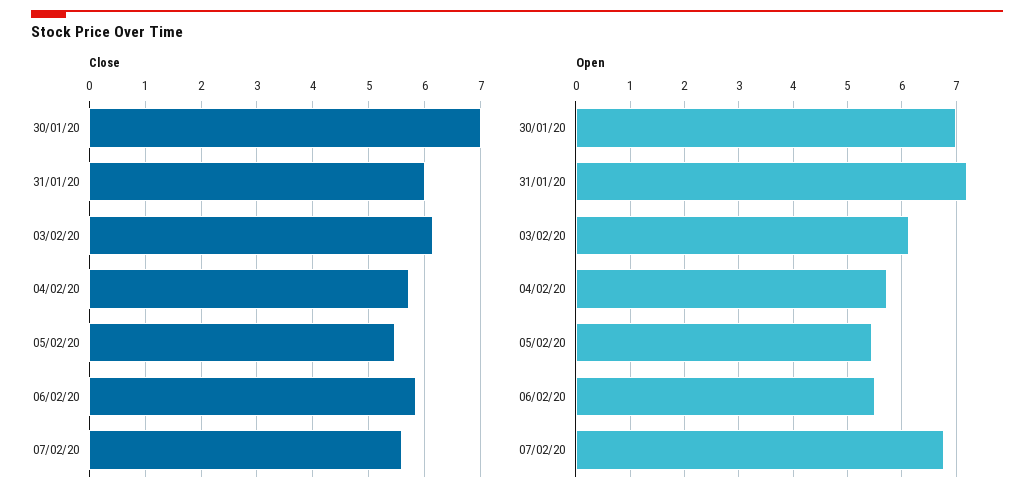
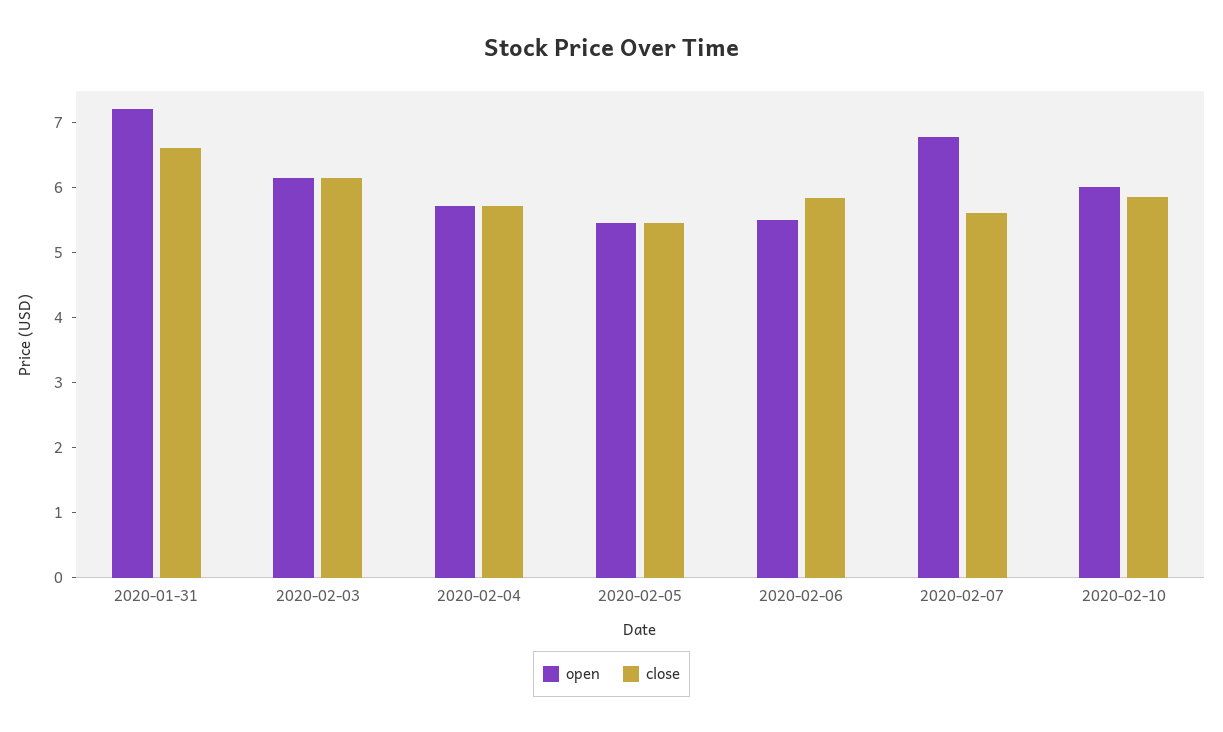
Close, 30/01/20: 7 -> none
Close, 31/01/20: 6 -> 6.6
Open, 30/01/20: 7 -> none
Open, 2020-02-10: none -> 6
Close, 2020-02-10: none -> 5.8

